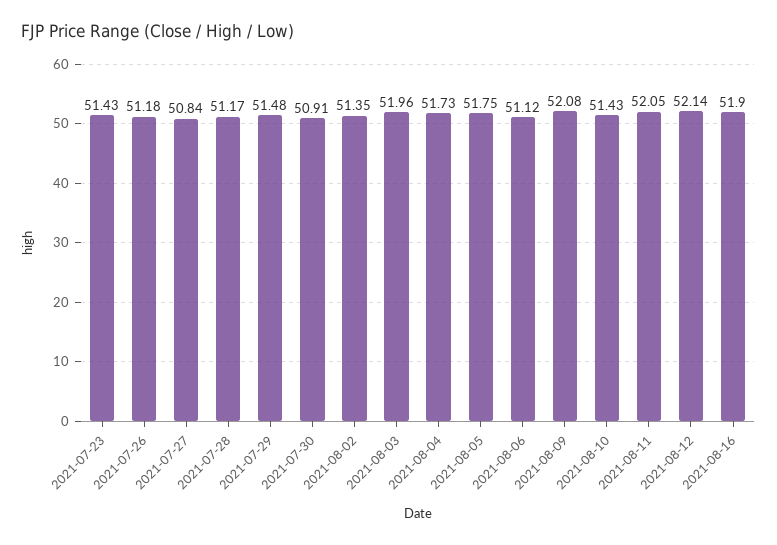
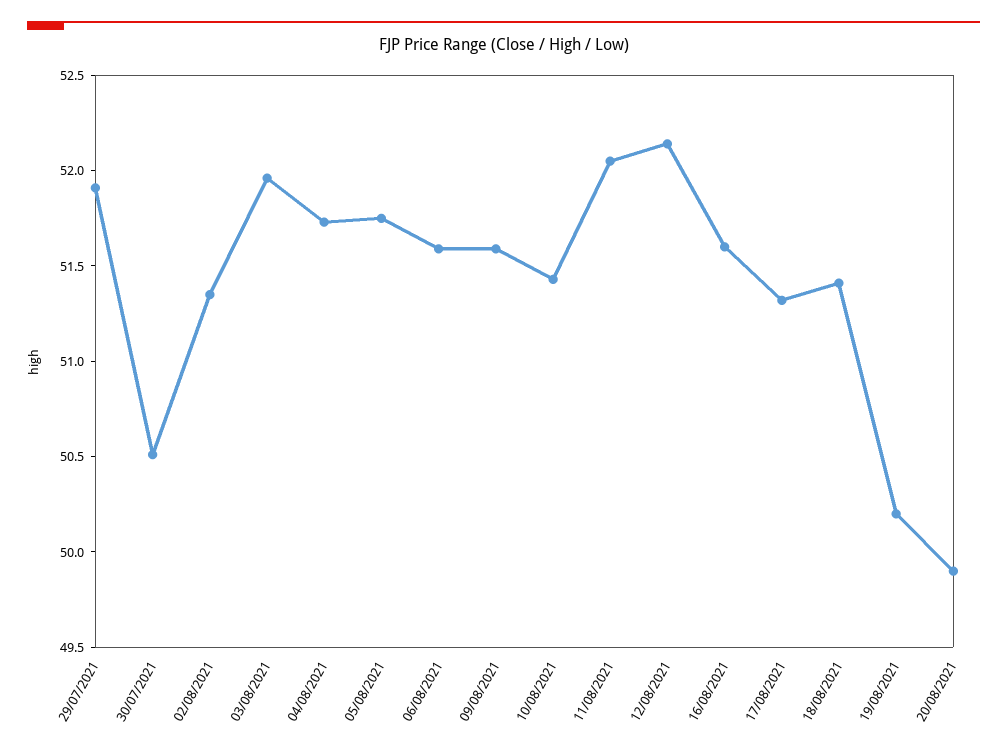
2021-07-23: 51.43 -> none
2021-07-26: 51.18 -> none
2021-07-27: 50.84 -> none
2021-07-28: 51.17 -> none
2021-07-29: 51.48 -> 51.9
2021-07-30: 50.91 -> 50.5
2021-08-06: 51.12 -> 51.6
2021-08-09: 52.08 -> 51.6
2021-08-16: 51.9 -> 51.6
17/08/2021: none -> 51.3
18/08/2021: none -> 51.4
19/08/2021: none -> 50.2
20/08/2021: none -> 49.9

